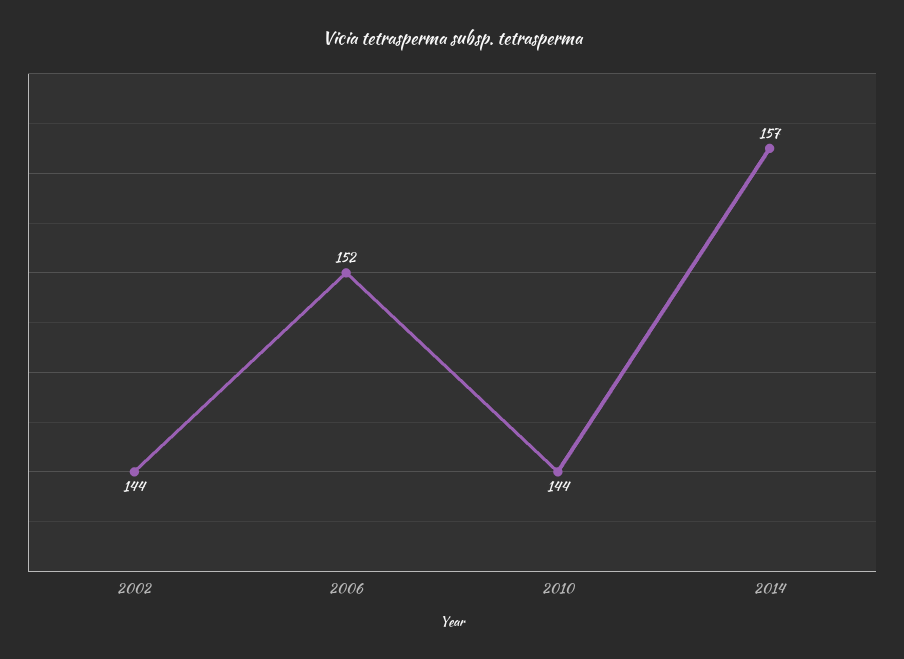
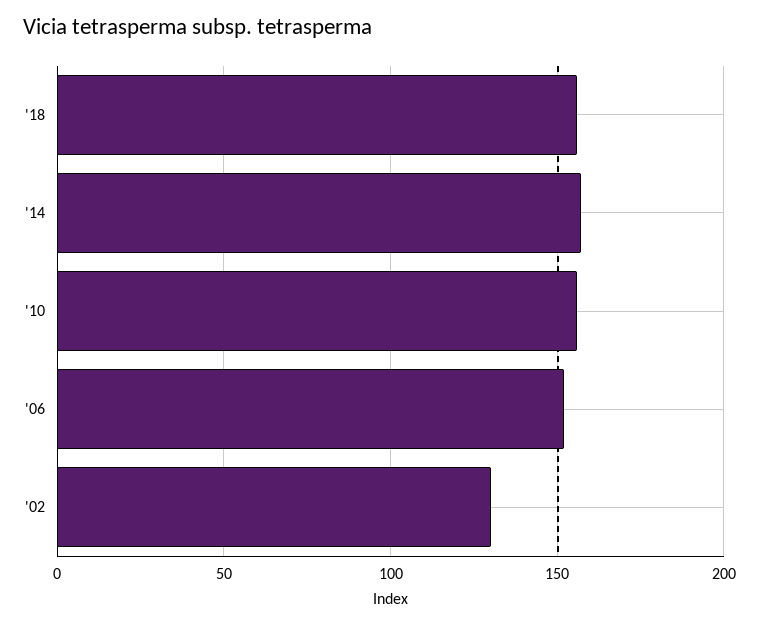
2002: 144 -> 130
2010: 144 -> 155
'18: none -> 155

